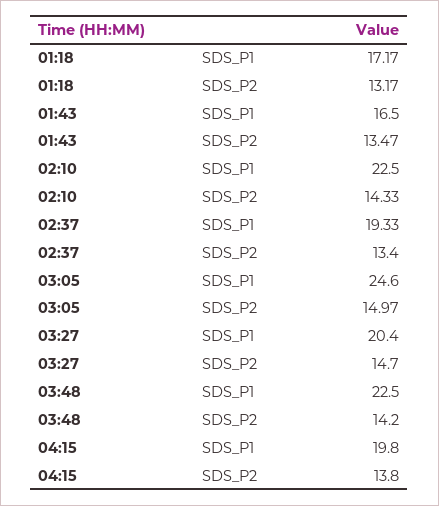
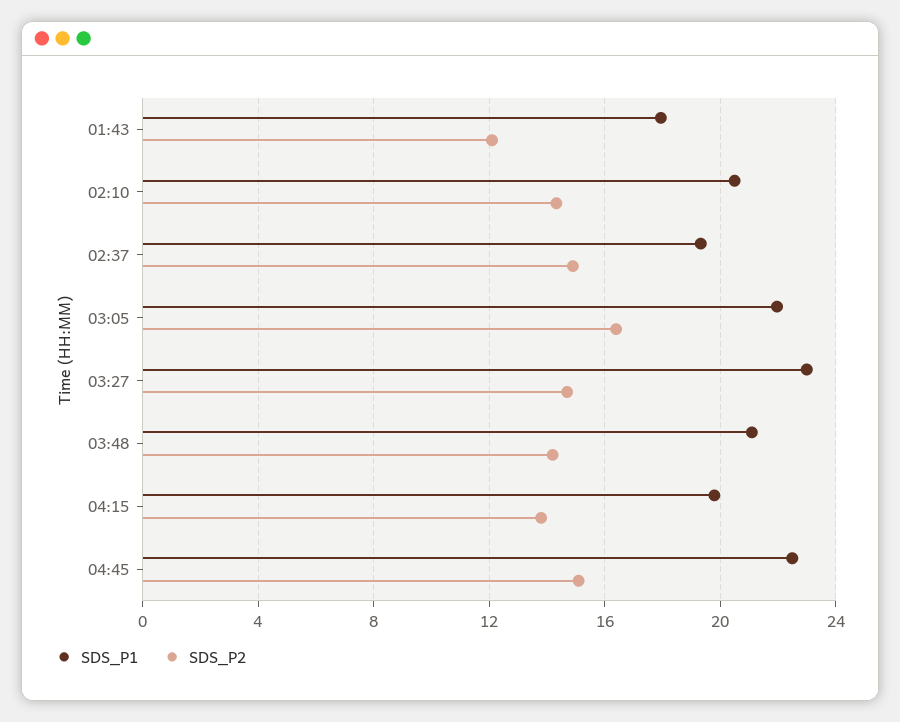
SDS_P1, 01:18: 17.17 -> none
SDS_P2, 01:18: 13.17 -> none
SDS_P1, 01:43: 16.5 -> 18
SDS_P2, 01:43: 13.47 -> 12
SDS_P1, 02:10: 22.5 -> 20.5
SDS_P2, 02:37: 13.4 -> 15
SDS_P1, 03:05: 24.6 -> 22
SDS_P2, 03:05: 14.97 -> 16.5
SDS_P1, 03:27: 20.4 -> 23
SDS_P1, 03:48: 22.5 -> 21
SDS_P1, 04:45: none -> 22.5
SDS_P2, 04:45: none -> 15

